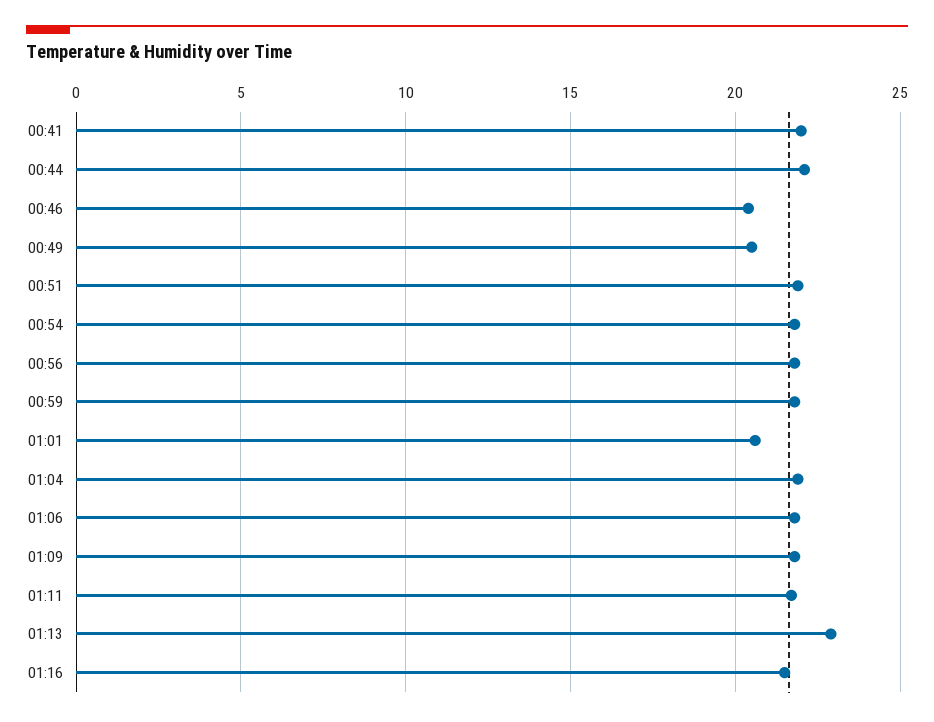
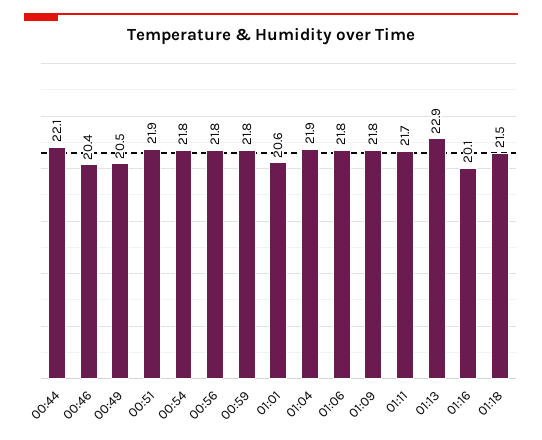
00:41: 22 -> none
01:16: 21.5 -> 20.1
01:18: none -> 21.5

